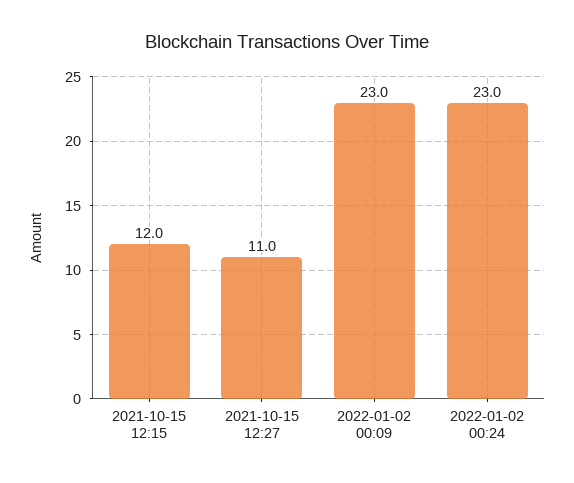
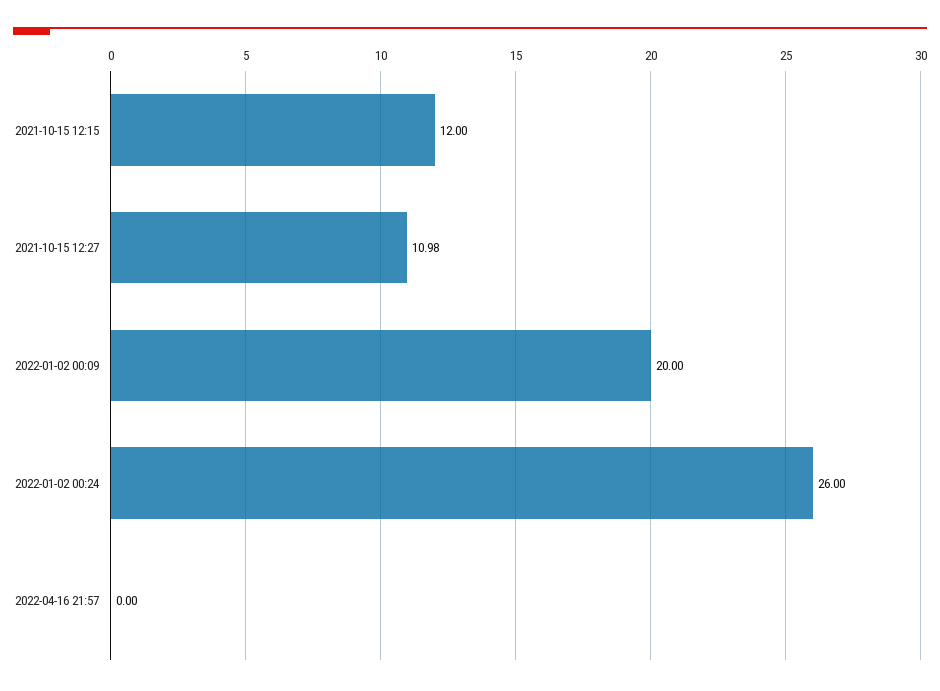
2022-01-02 00:09: 23 -> 20
2022-01-02 00:24: 23 -> 26
2022-04-16 21:57: none -> 0

